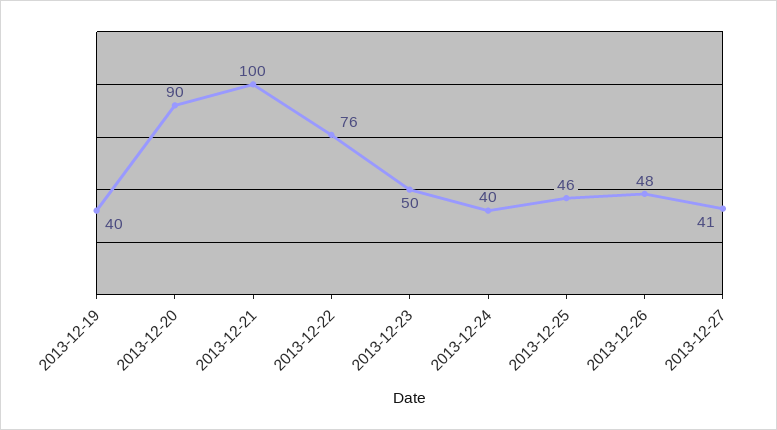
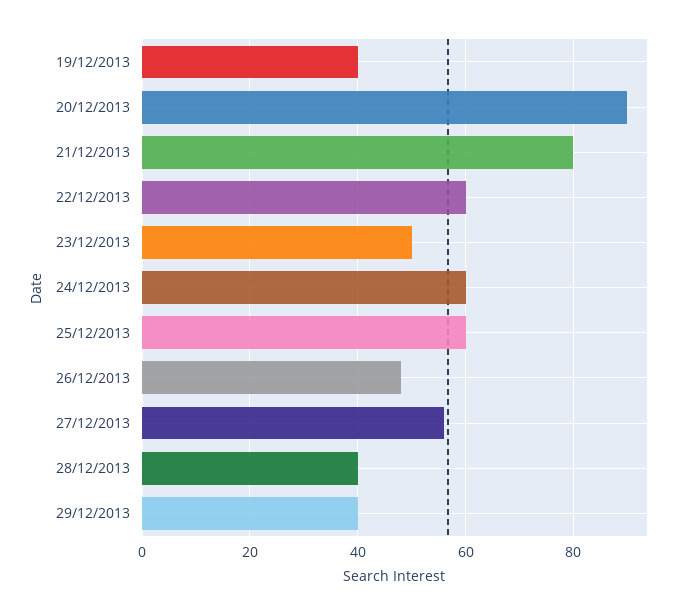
2013-12-21: 100 -> 80
2013-12-22: 76 -> 60
2013-12-24: 40 -> 60
2013-12-25: 46 -> 60
2013-12-27: 41 -> 55
28/12/2013: none -> 40
29/12/2013: none -> 40

